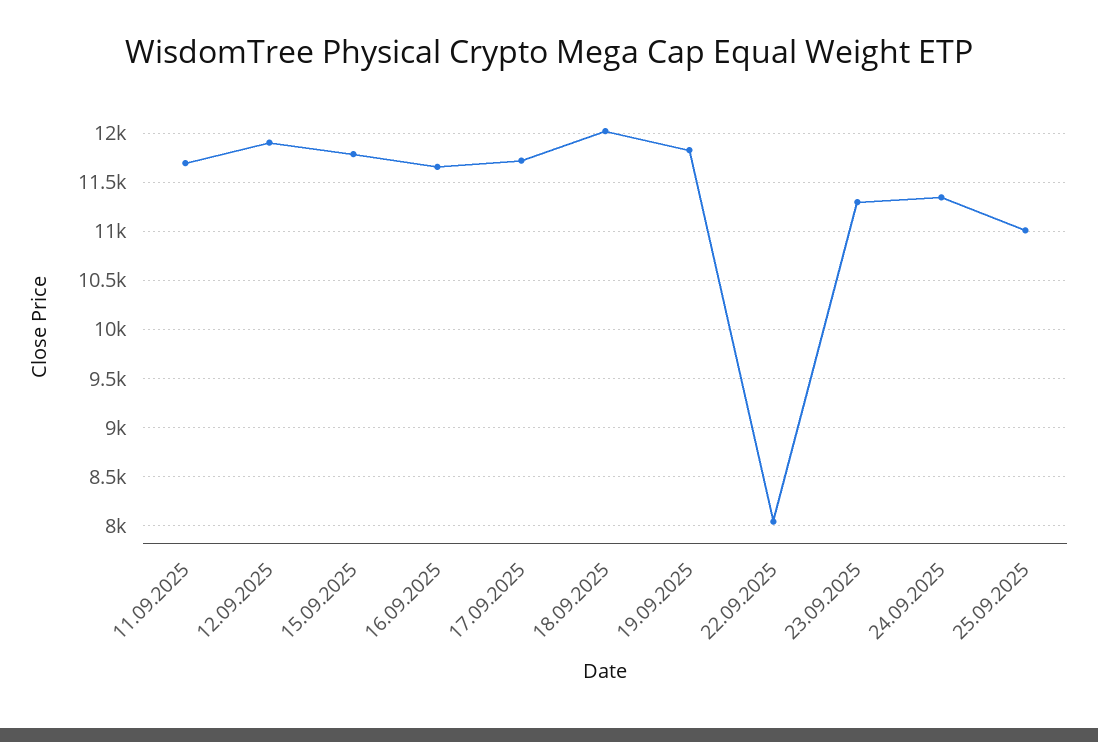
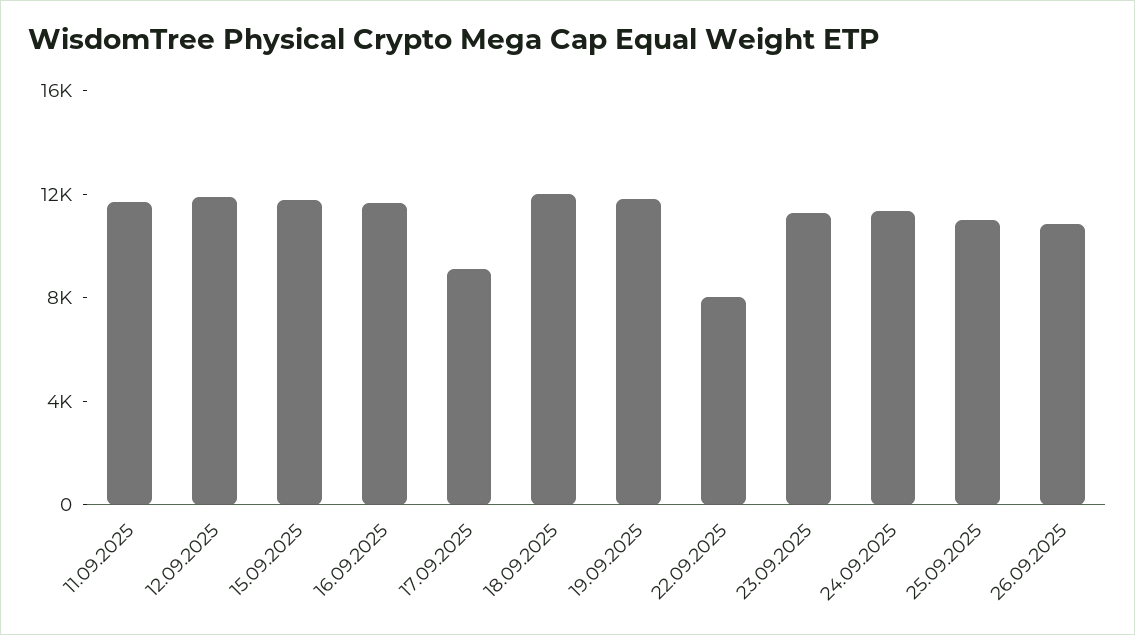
17.09.2025: 11700 -> 9000
26.09.2025: none -> 11000

